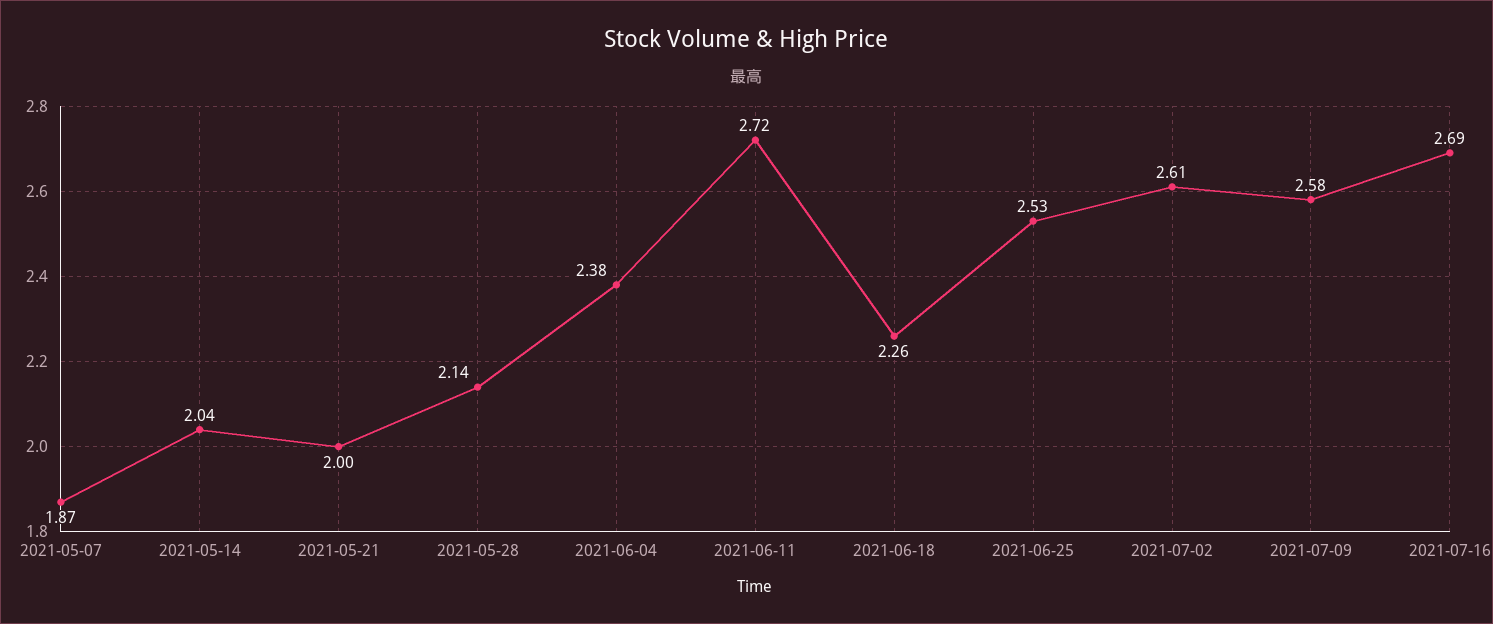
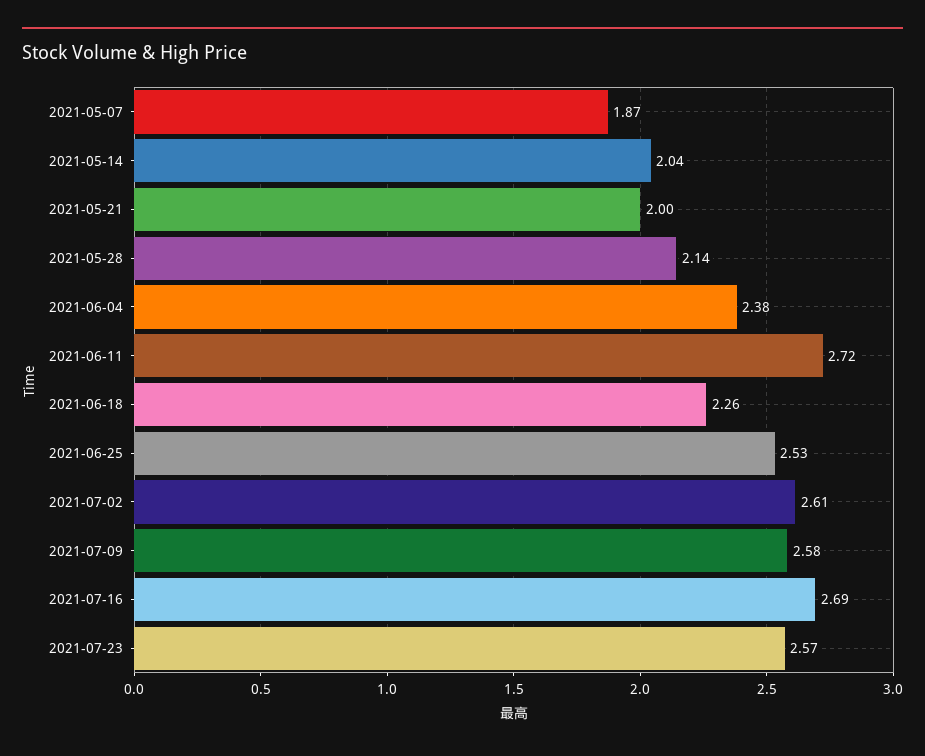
2021-07-23: none -> 2.57

